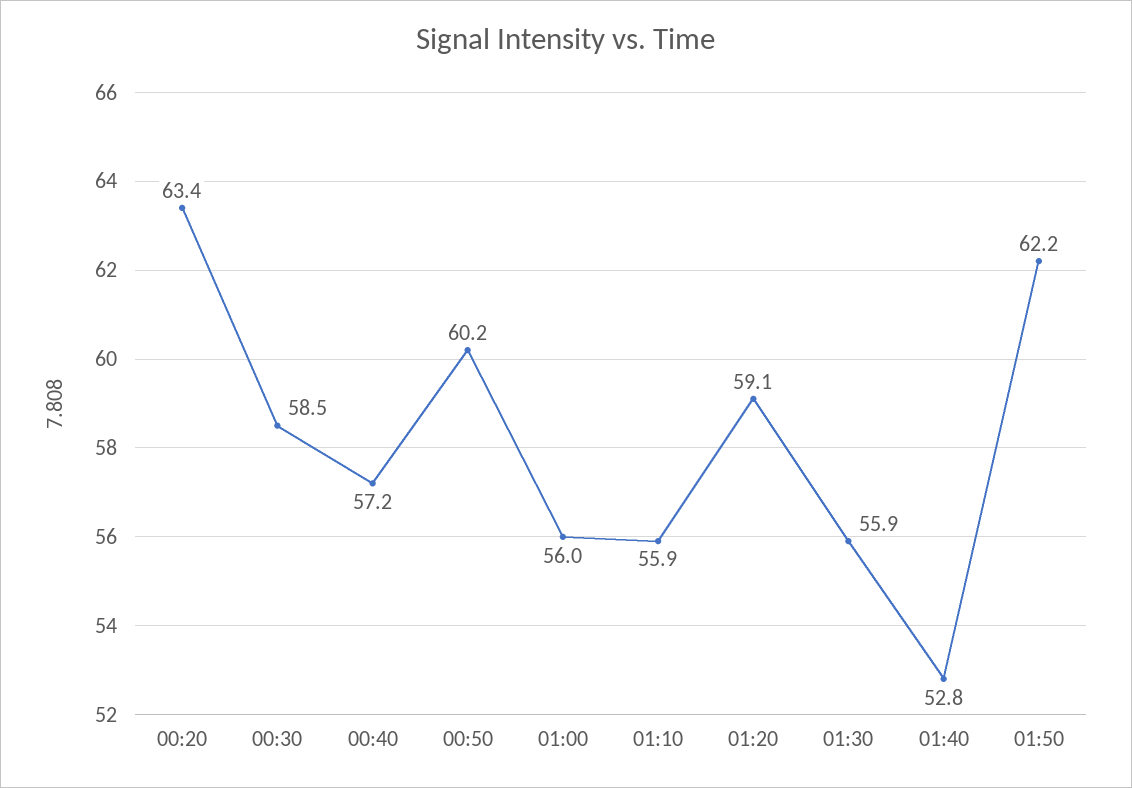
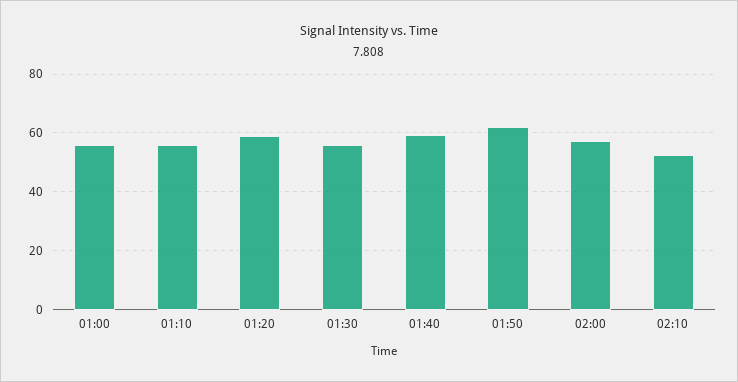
00:20: 63.4 -> none
00:30: 58.5 -> none
00:40: 57.2 -> none
00:50: 60.2 -> none
01:40: 52.8 -> 60
02:00: none -> 57.5
02:10: none -> 52.5

